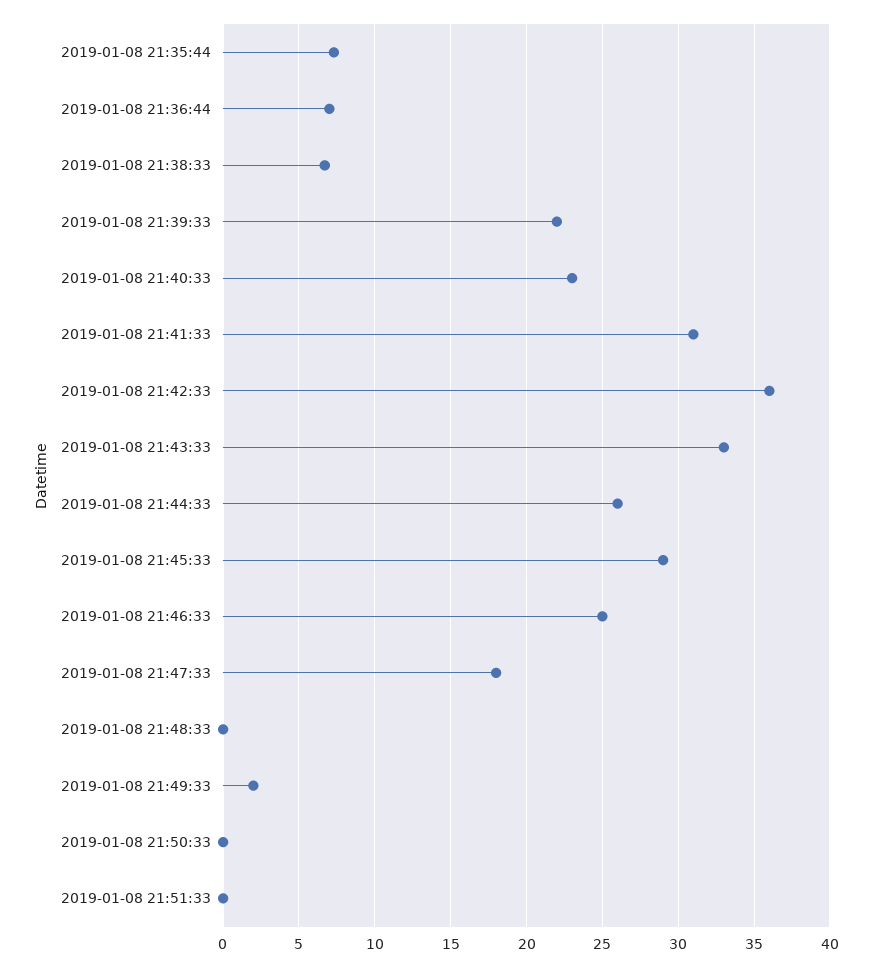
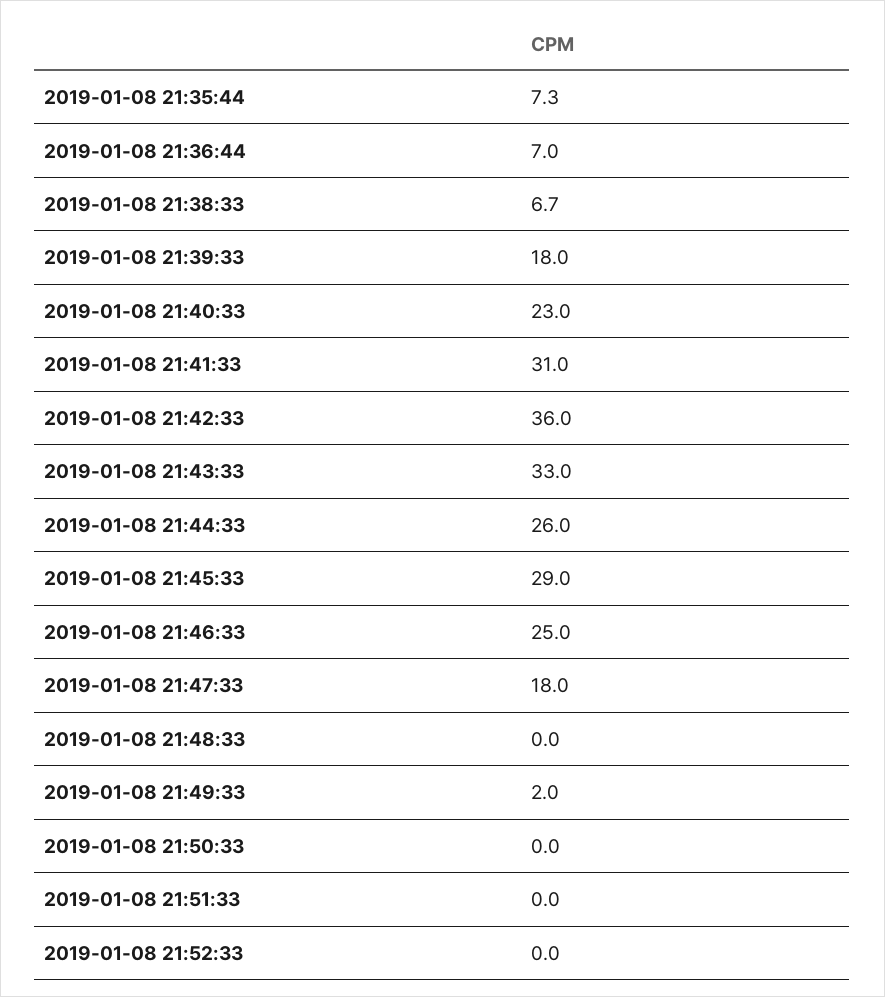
2019-01-08 21:39:33: 22 -> 18
2019-01-08 21:52:33: none -> 0

